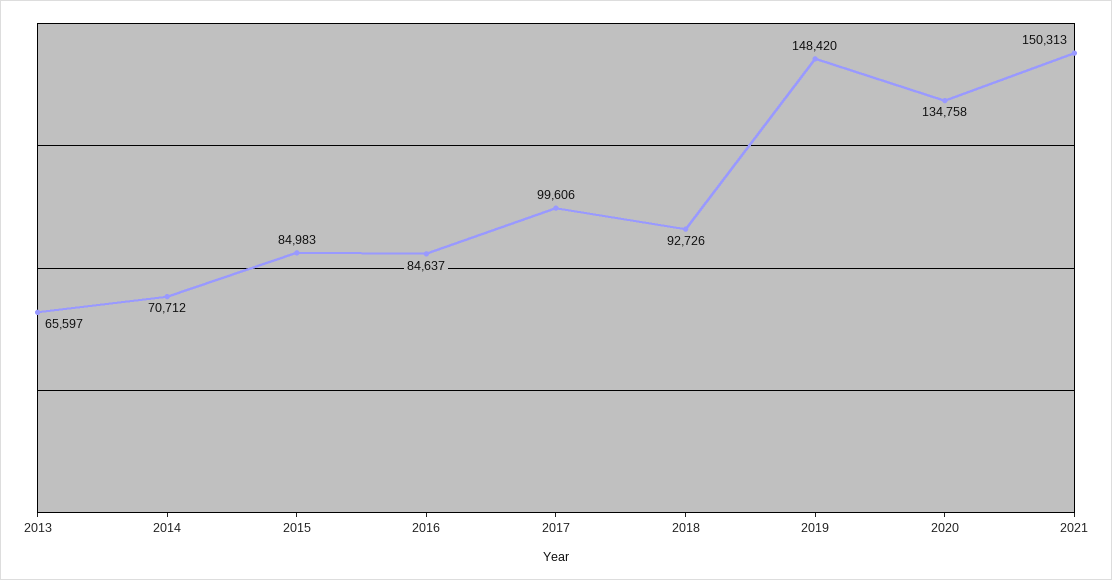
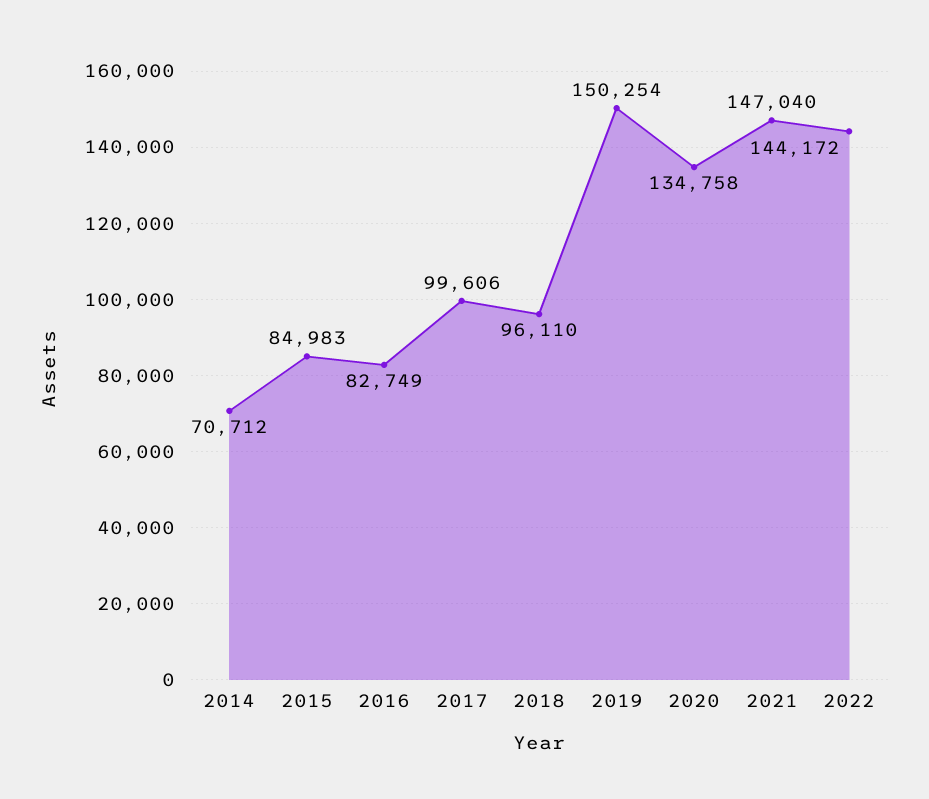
2013: 65597 -> none
2016: 84637 -> 82749
2018: 92726 -> 96110
2019: 148420 -> 150254
2021: 150313 -> 147040
2022: none -> 144172

